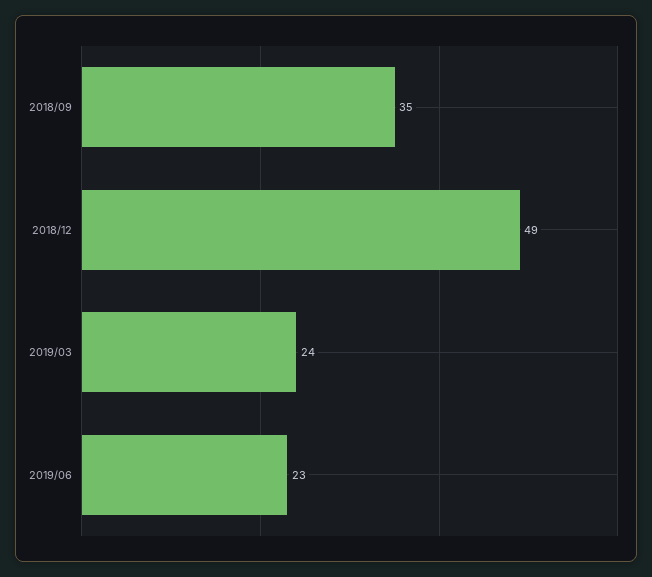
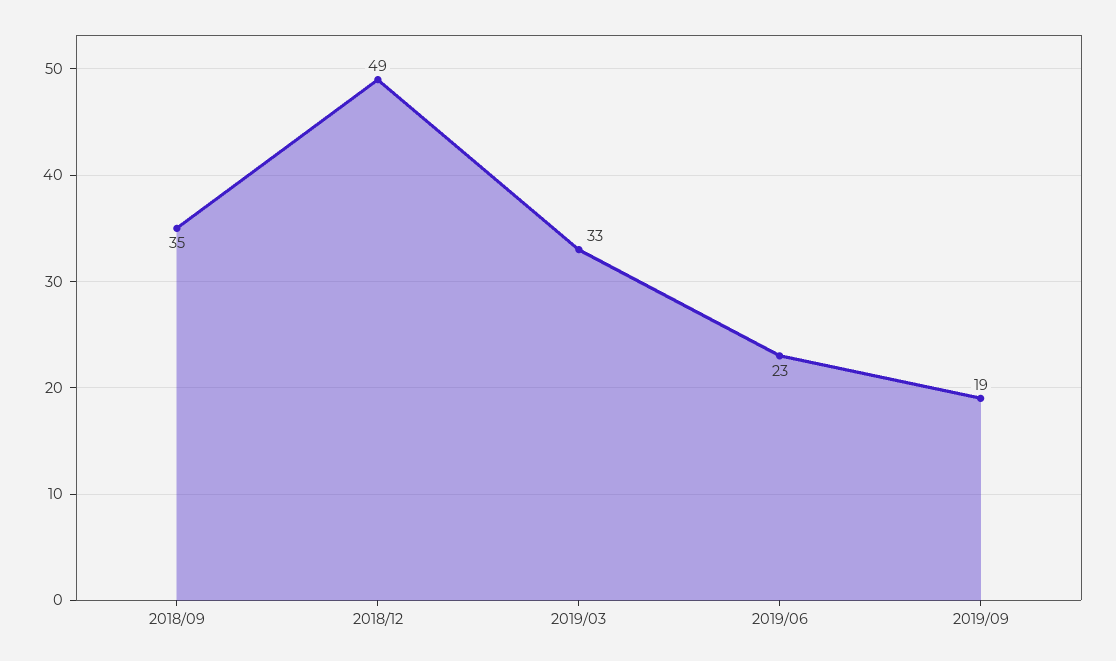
2019/03: 24 -> 33
2019/09: none -> 19

